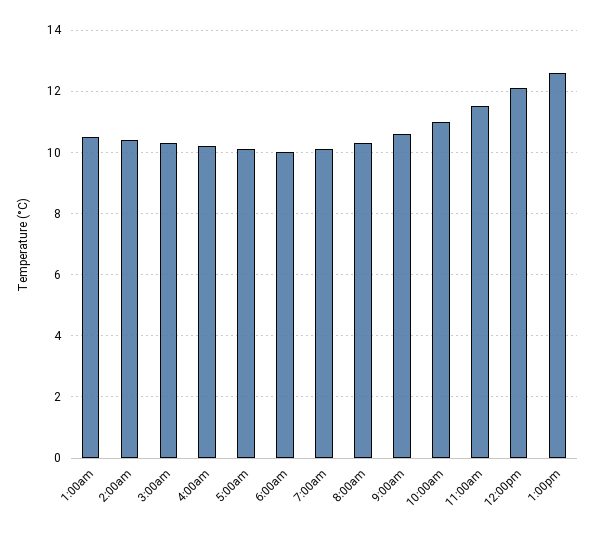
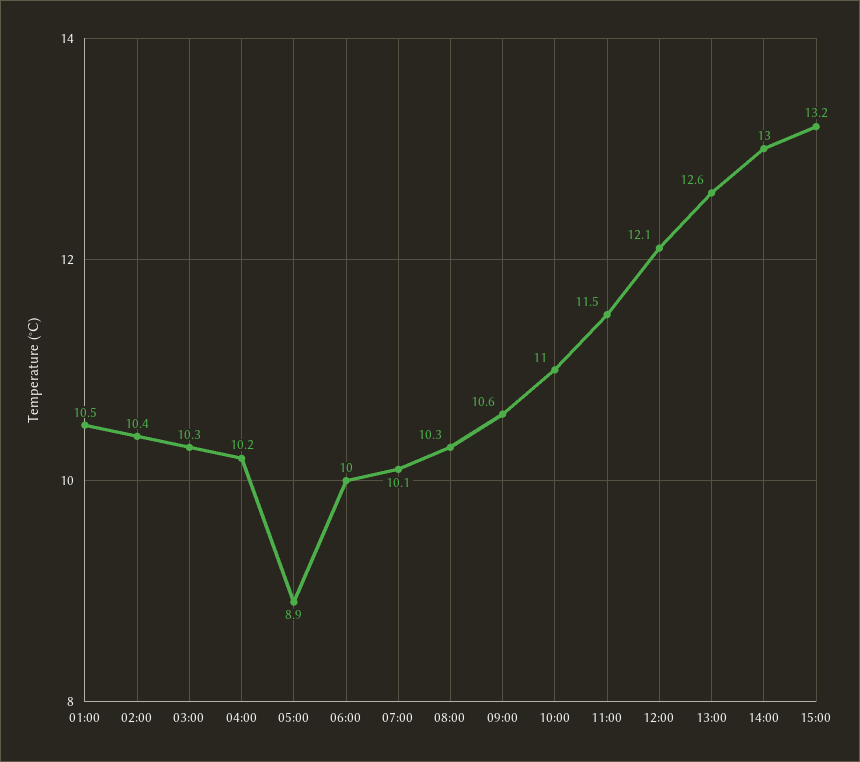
5:00am: 10 -> 8.9
14:00: none -> 13
15:00: none -> 13.2

